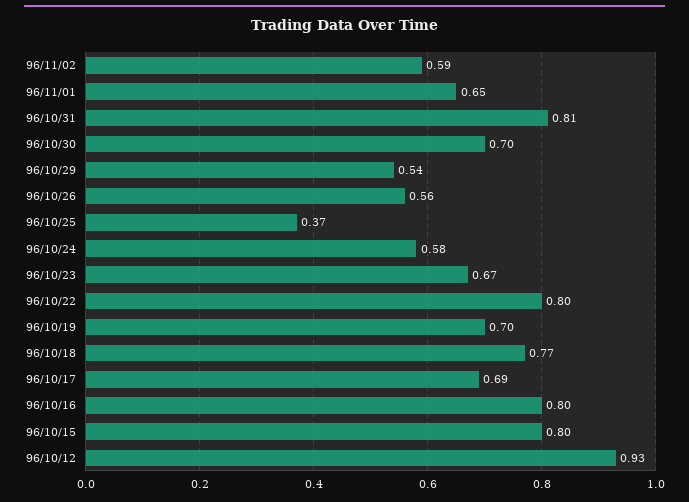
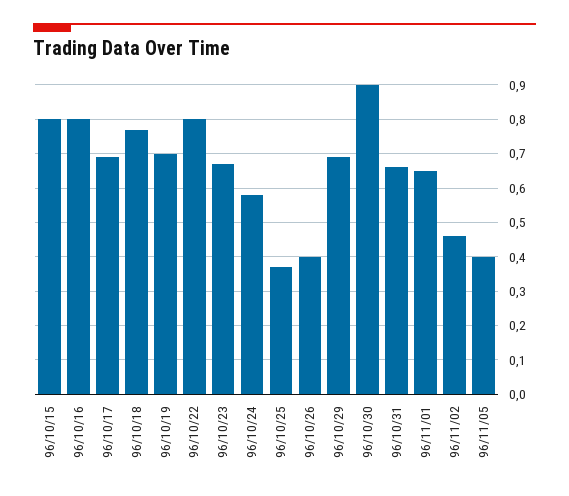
96/11/02: 0.59 -> 0.45
96/10/31: 0.81 -> 0.65
96/10/30: 0.7 -> 0.9
96/10/29: 0.54 -> 0.7
96/10/26: 0.56 -> 0.4
96/10/12: 0.93 -> none
96/11/05: none -> 0.4

